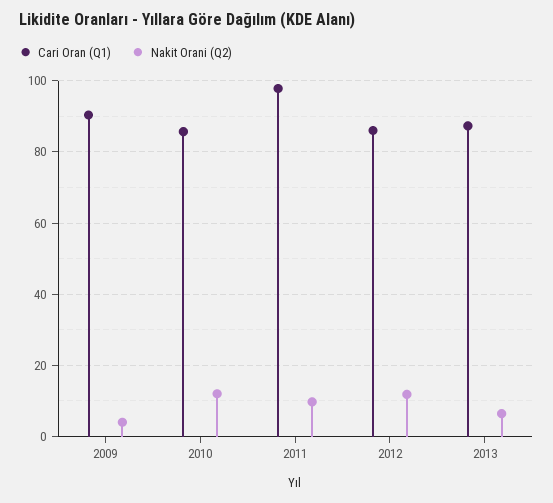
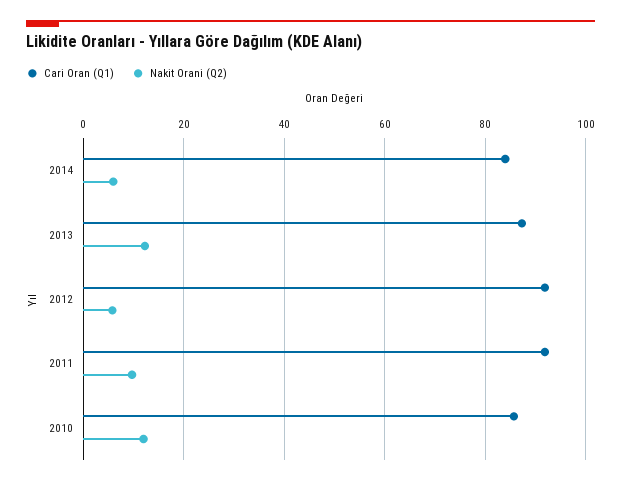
Cari Oran (Q1), 2009: 90 -> none
Nakit Orani (Q2), 2009: 4 -> none
Cari Oran (Q1), 2011: 98 -> 92
Cari Oran (Q1), 2012: 86 -> 92
Nakit Orani (Q2), 2012: 12 -> 6
Nakit Orani (Q2), 2013: 6 -> 12
Cari Oran (Q1), 2014: none -> 84
Nakit Orani (Q2), 2014: none -> 6

